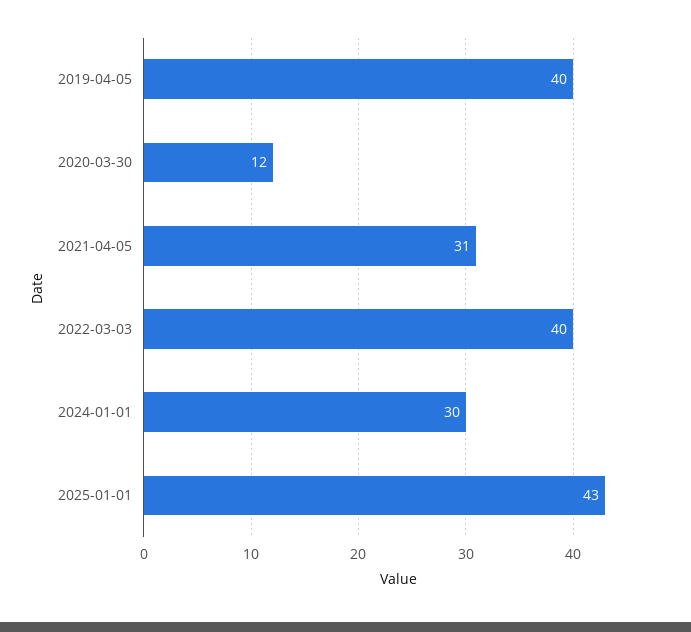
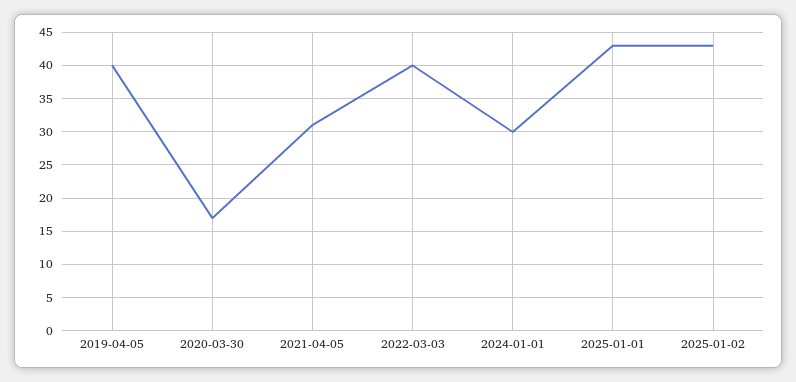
2020-03-30: 12 -> 17
2025-01-02: none -> 43

